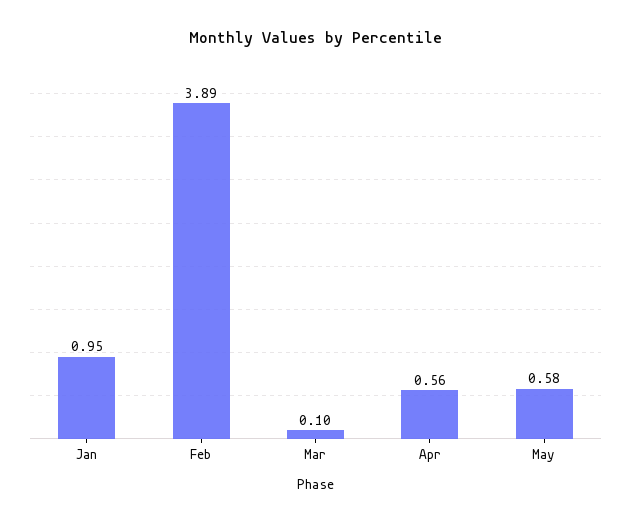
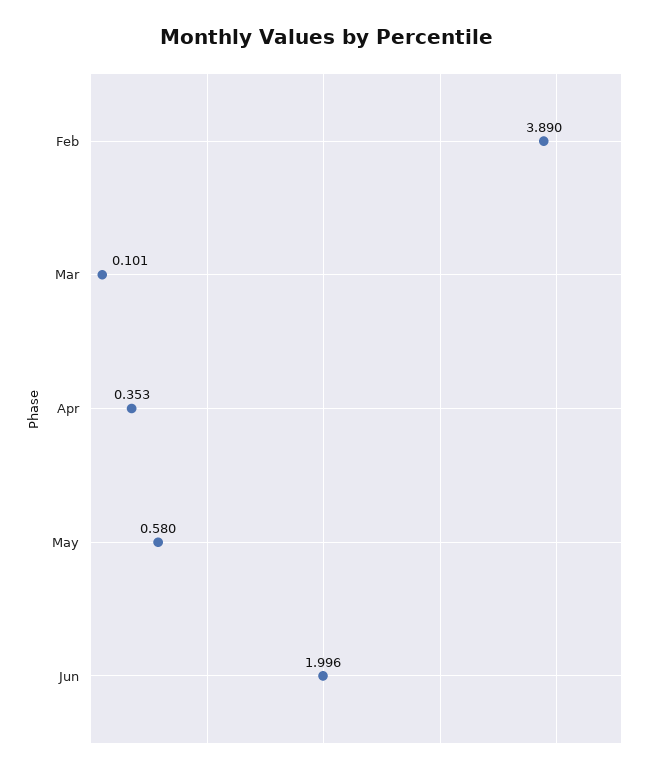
Jan: 0.95 -> none
Apr: 0.56 -> 0.353
Jun: none -> 1.996

